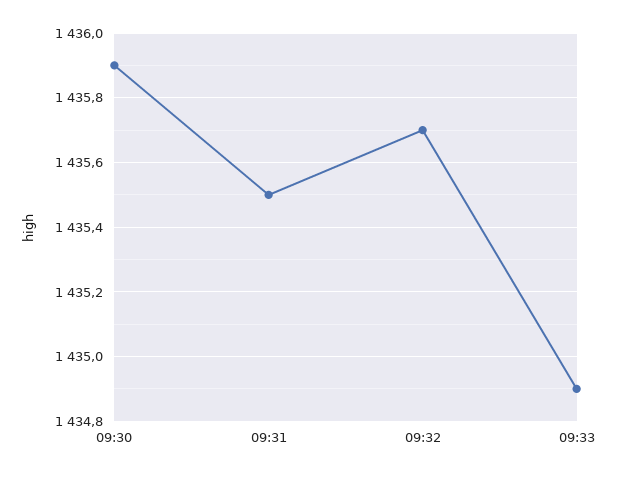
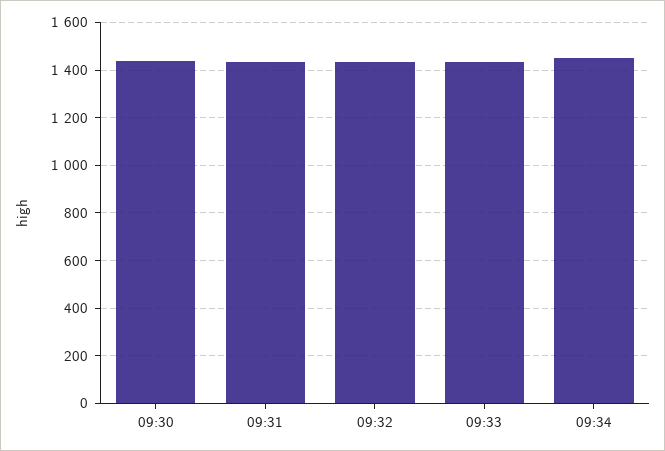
09:34: none -> 1450

